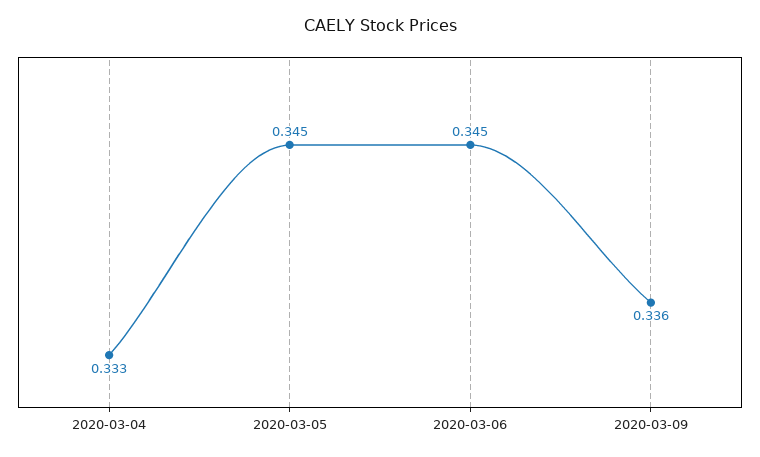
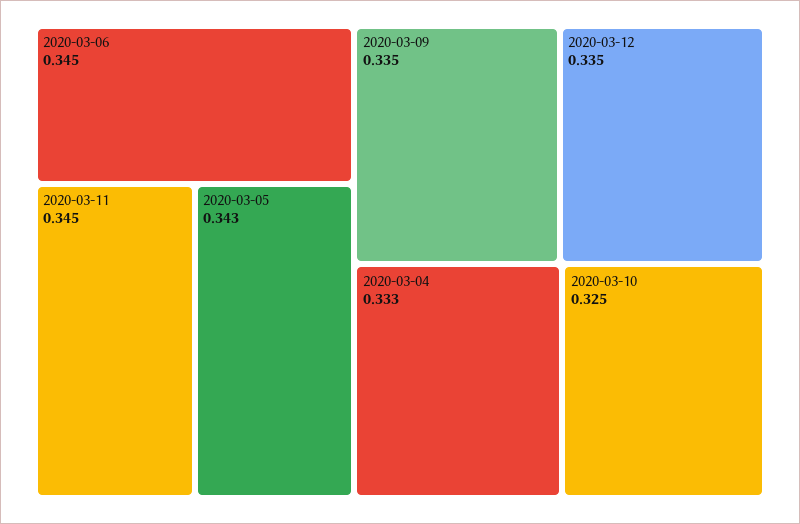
2020-03-05: 0.345 -> 0.343
2020-03-09: 0.336 -> 0.335
2020-03-11: none -> 0.345
2020-03-12: none -> 0.335
2020-03-10: none -> 0.325

